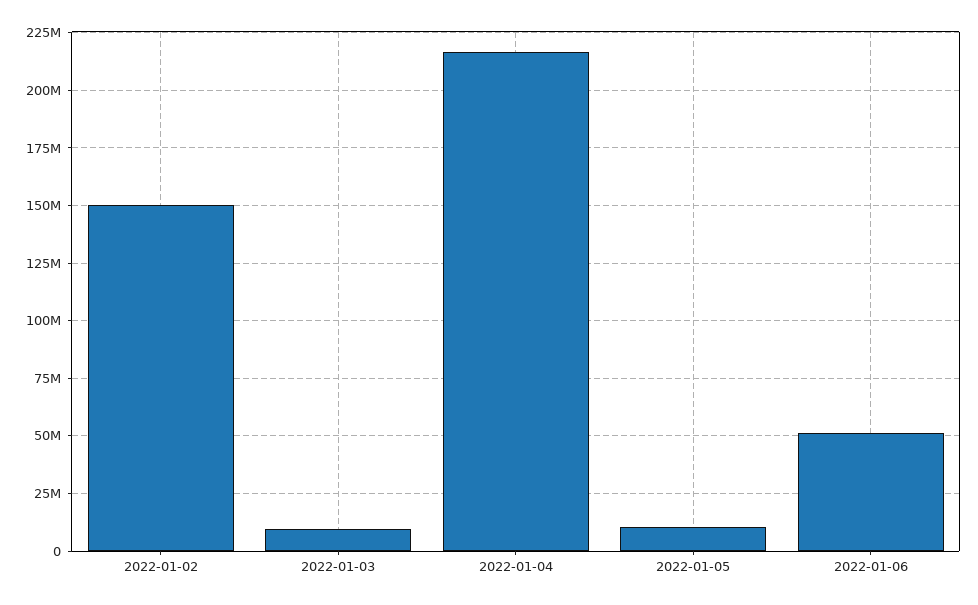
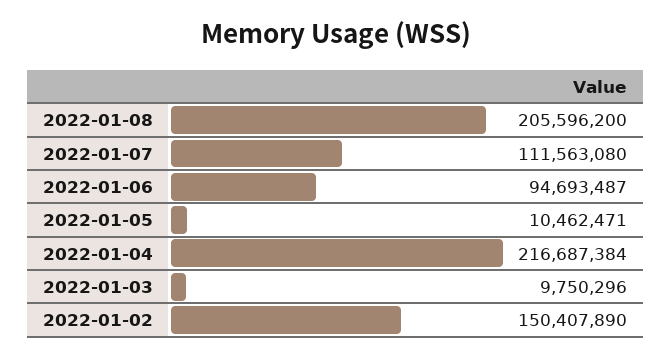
2022-01-06: 50000000 -> 94693487
2022-01-08: none -> 205596200
2022-01-07: none -> 111563080

